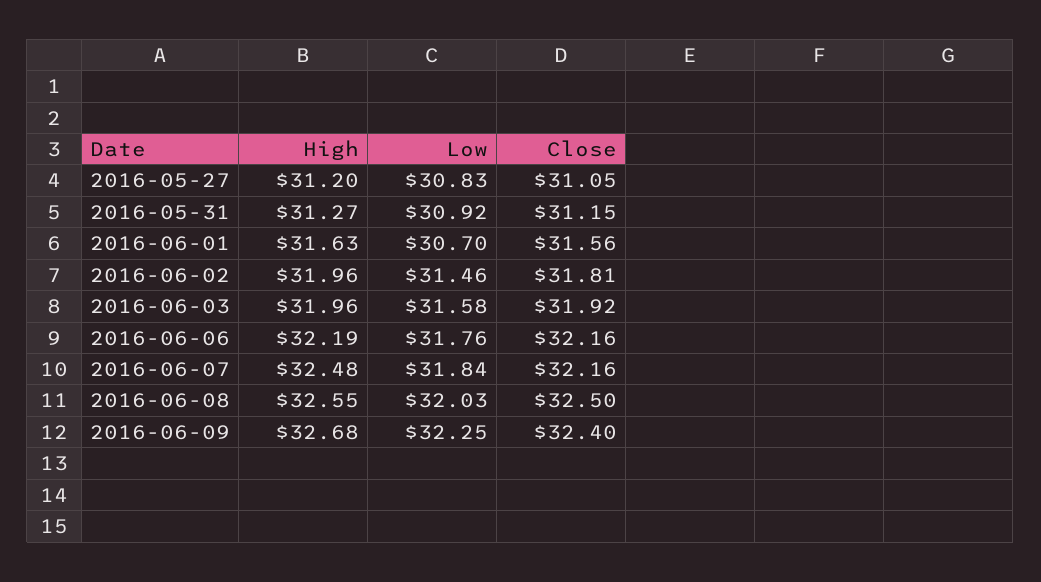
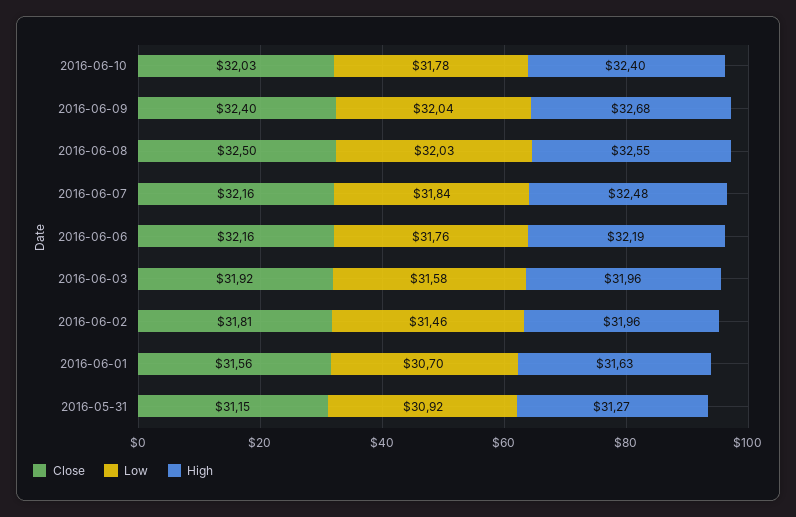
High, 2016-05-27: 31.2 -> none
Low, 2016-05-27: 30.83 -> none
Close, 2016-05-27: 31.05 -> none
Low, 2016-06-09: 32.25 -> 32.04
Close, 2016-06-10: none -> 32.03
Low, 2016-06-10: none -> 31.78
High, 2016-06-10: none -> 32.4

